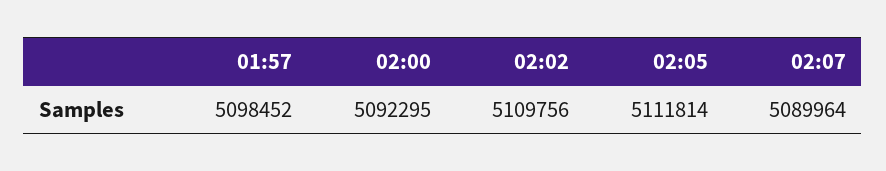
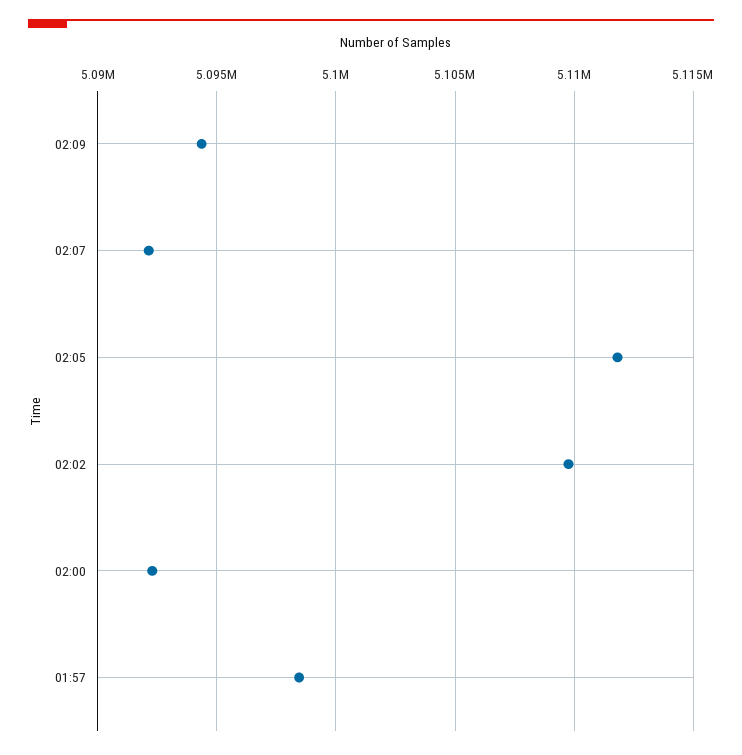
02:07: 5089964 -> 5092000
02:09: none -> 5094500

